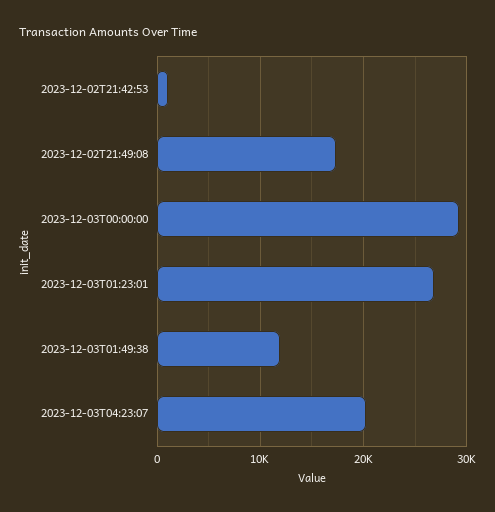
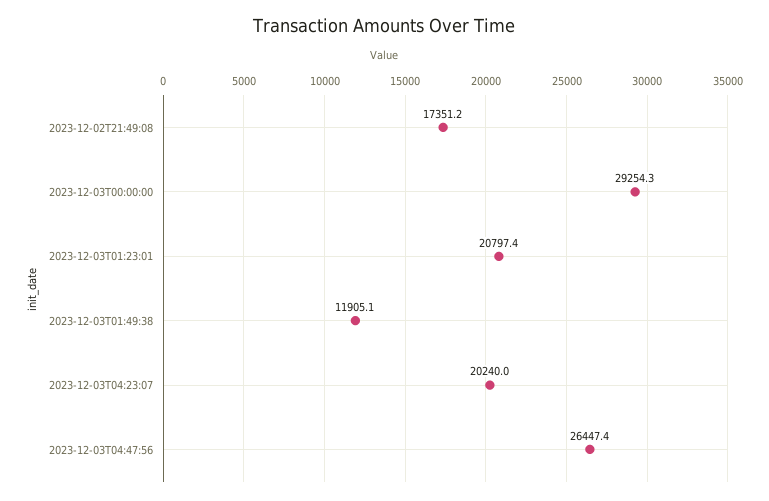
2023-12-02T21:42:53: 1000 -> none
2023-12-03T01:23:01: 27000 -> 20797.4
2023-12-03T04:47:56: none -> 26447.4

